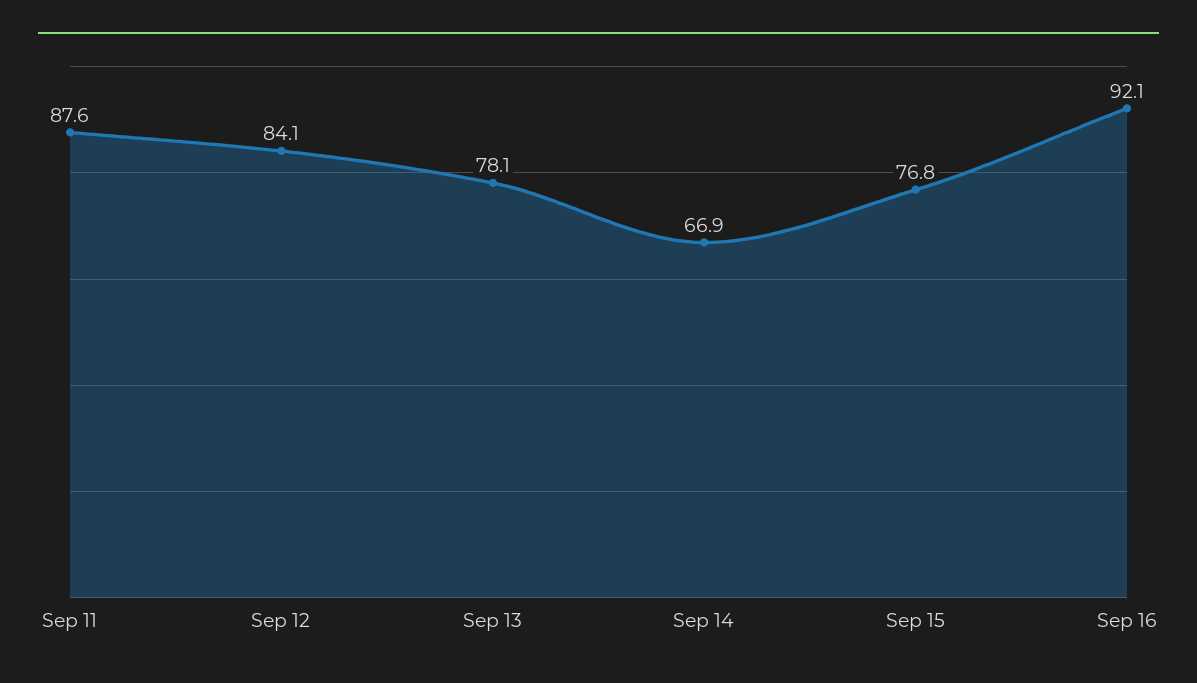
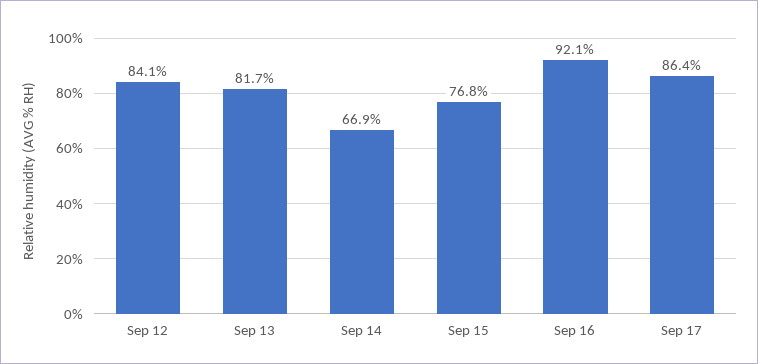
Sep 11: 87.6 -> none
Sep 13: 78.1 -> 81.7
Sep 17: none -> 86.4

